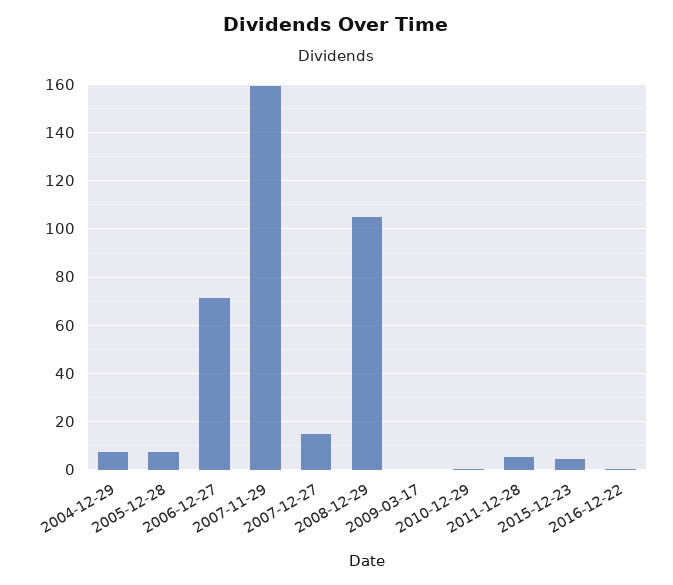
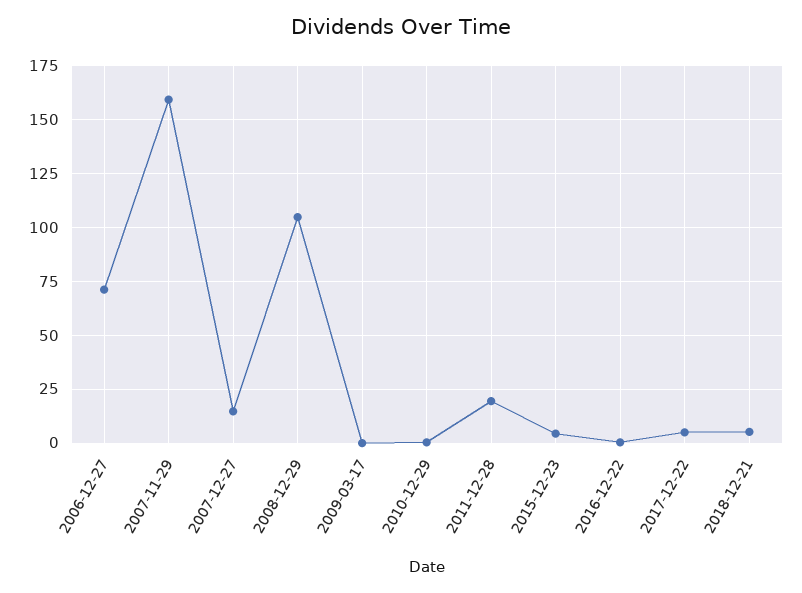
2004-12-29: 7.5 -> none
2005-12-28: 7.5 -> none
2011-12-28: 5 -> 20
2017-12-22: none -> 5
2018-12-21: none -> 5

